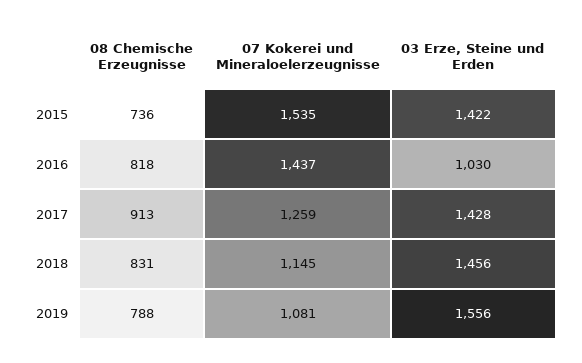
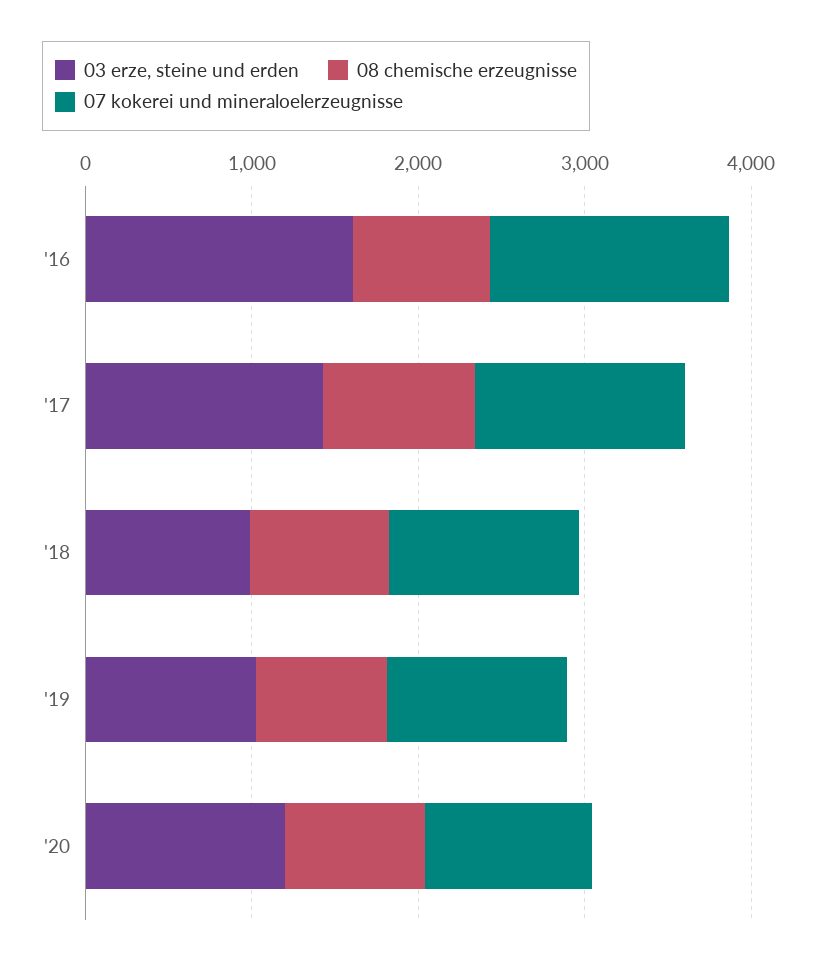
08 Chemische Erzeugnisse, 2015: 736 -> none
07 Kokerei und Mineraloelerzeugnisse, 2015: 1535 -> none
03 Erze, Steine und Erden, 2015: 1422 -> none
03 Erze, Steine und Erden, 2016: 1030 -> 1600
03 Erze, Steine und Erden, 2018: 1456 -> 1000
03 Erze, Steine und Erden, 2019: 1556 -> 1000
03 Erze, Steine und Erden, '20: none -> 1200
08 Chemische Erzeugnisse, '20: none -> 800
07 Kokerei und Mineraloelerzeugnisse, '20: none -> 1000

